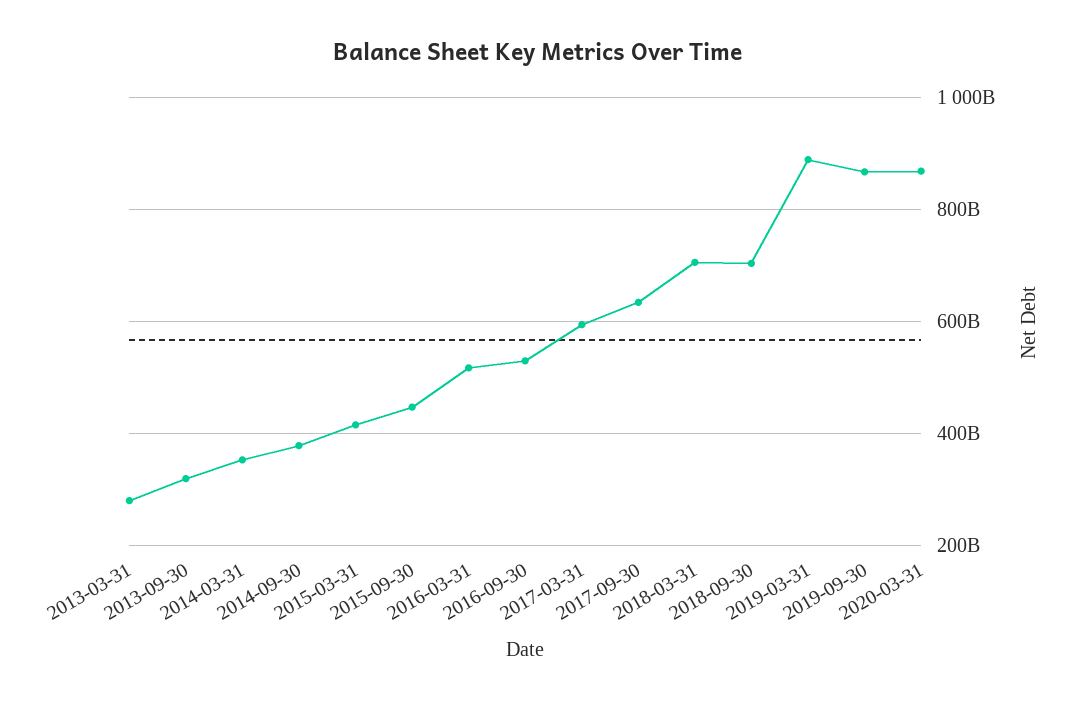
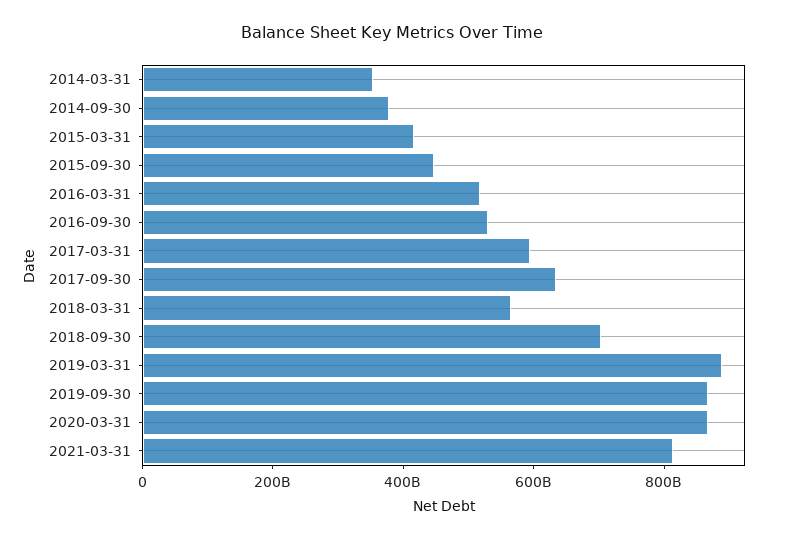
2013-03-31: 280000000000 -> none
2013-09-30: 320000000000 -> none
2018-03-31: 700000000000 -> 550000000000
2021-03-31: none -> 800000000000

